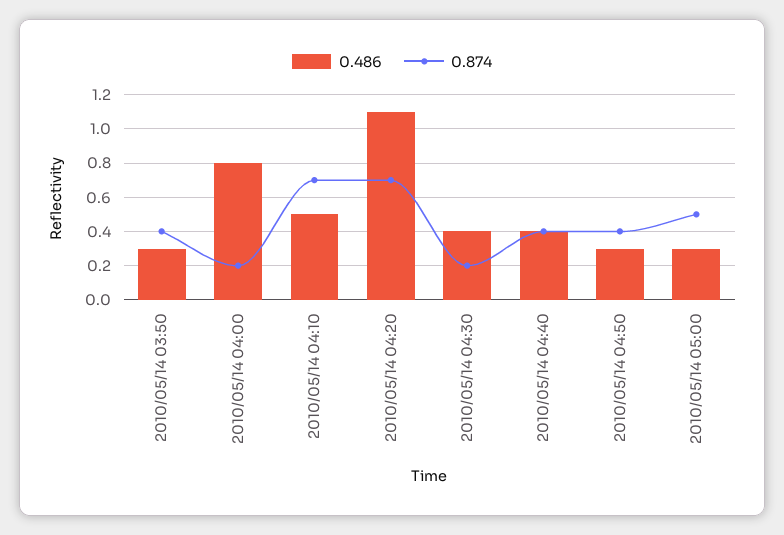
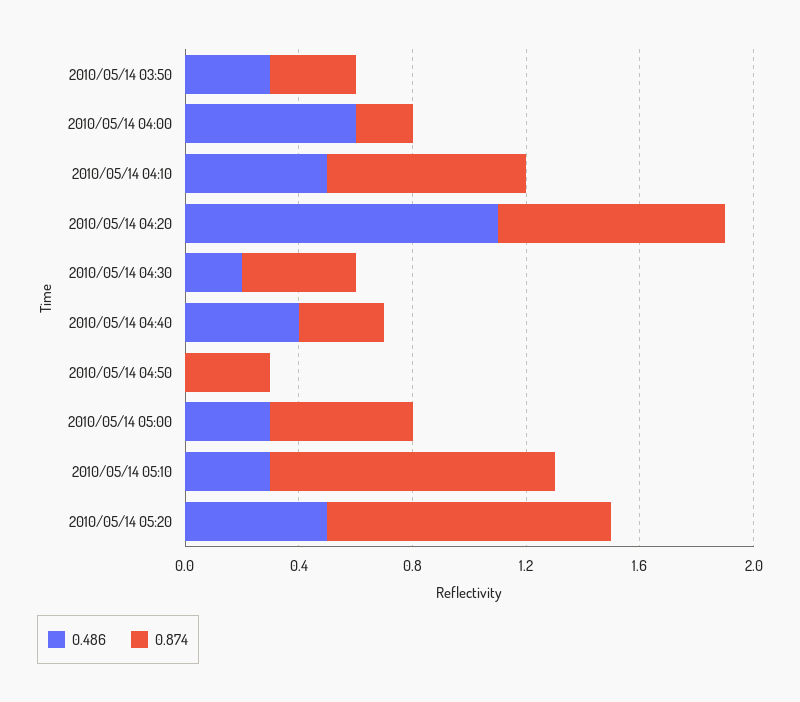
0.874, 2010/05/14 03:50: 0.4 -> 0.3
0.486, 2010/05/14 04:00: 0.8 -> 0.6
0.874, 2010/05/14 04:20: 0.7 -> 0.8
0.486, 2010/05/14 04:30: 0.4 -> 0.2
0.874, 2010/05/14 04:30: 0.2 -> 0.4
0.874, 2010/05/14 04:40: 0.4 -> 0.3
0.486, 2010/05/14 04:50: 0.3 -> 0
0.874, 2010/05/14 04:50: 0.4 -> 0.3
0.486, 2010/05/14 05:10: none -> 0.3
0.874, 2010/05/14 05:10: none -> 1
0.486, 2010/05/14 05:20: none -> 0.5
0.874, 2010/05/14 05:20: none -> 1

